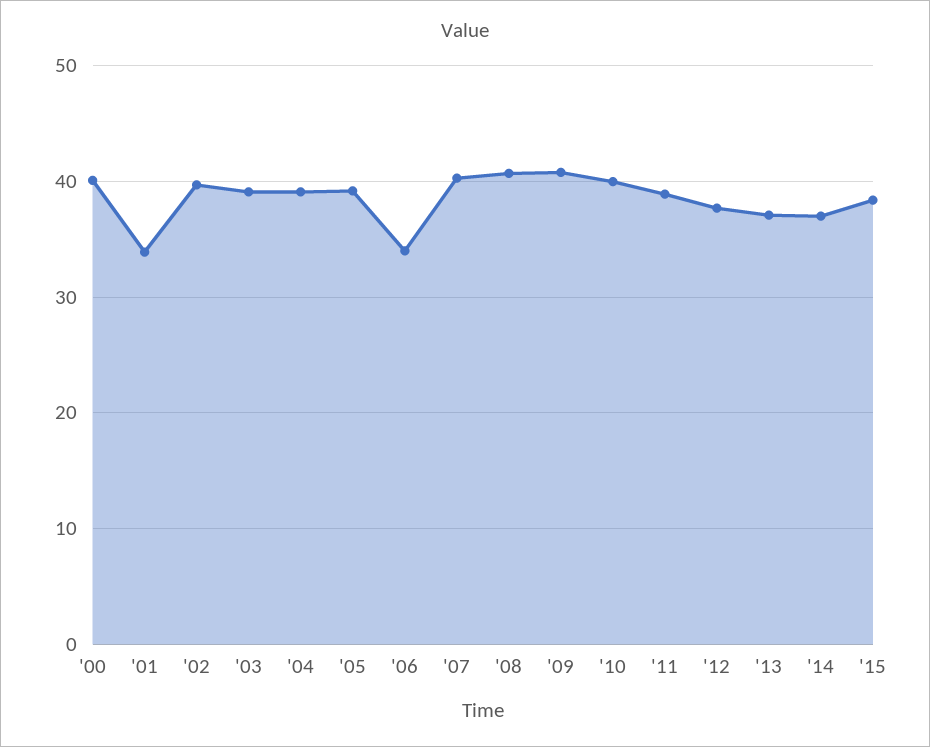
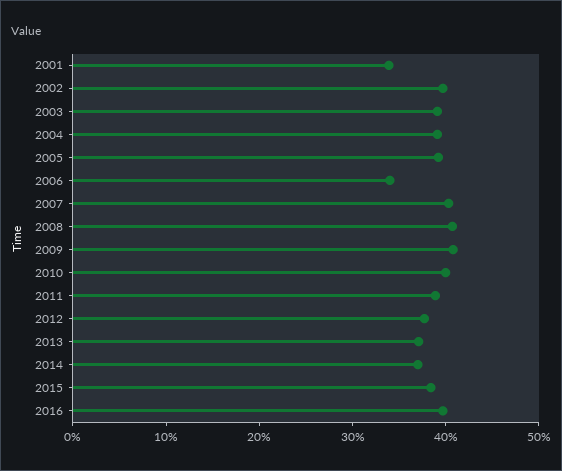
'00: 40 -> none
2016: none -> 40

